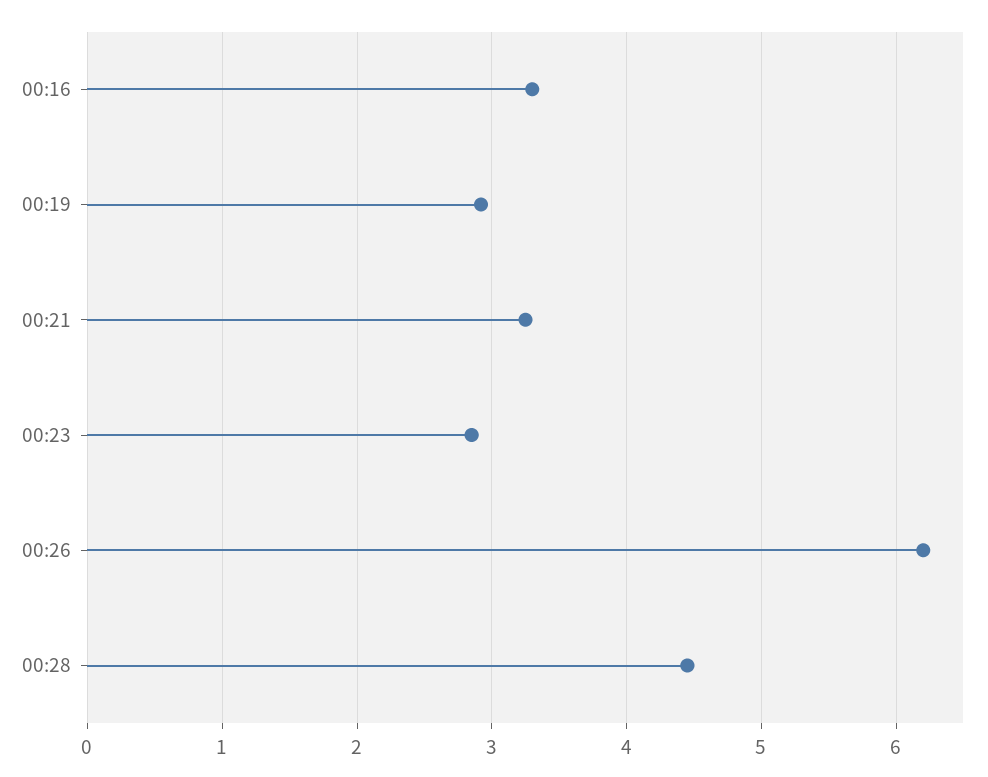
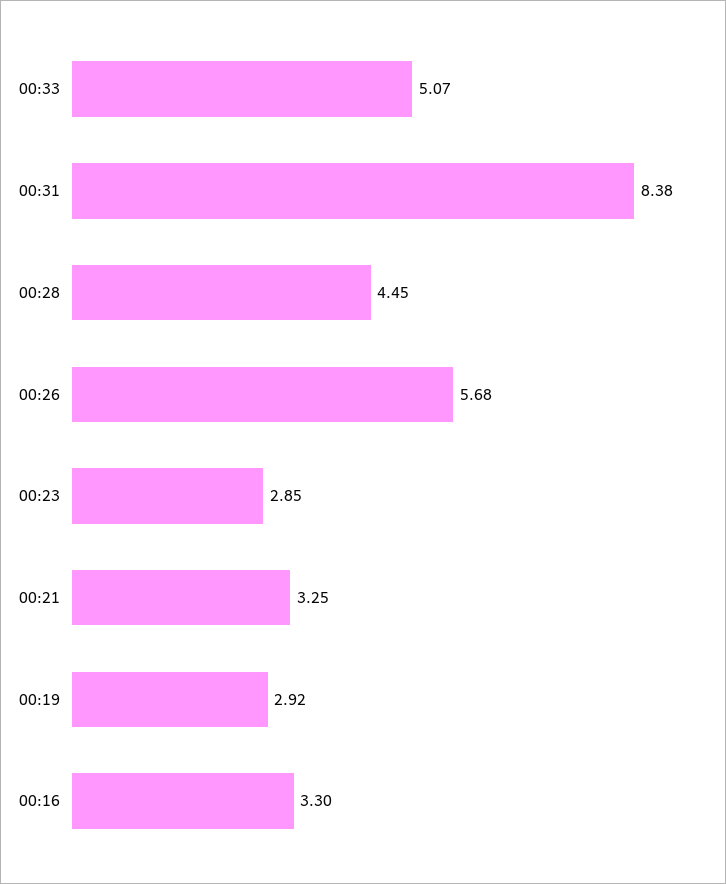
00:26: 6.2 -> 5.68
00:33: none -> 5.07
00:31: none -> 8.38

